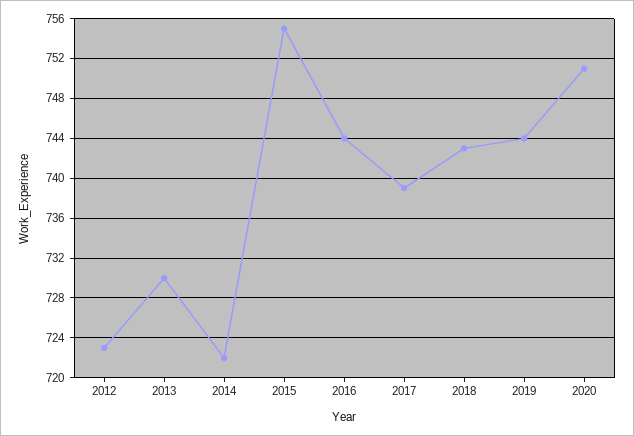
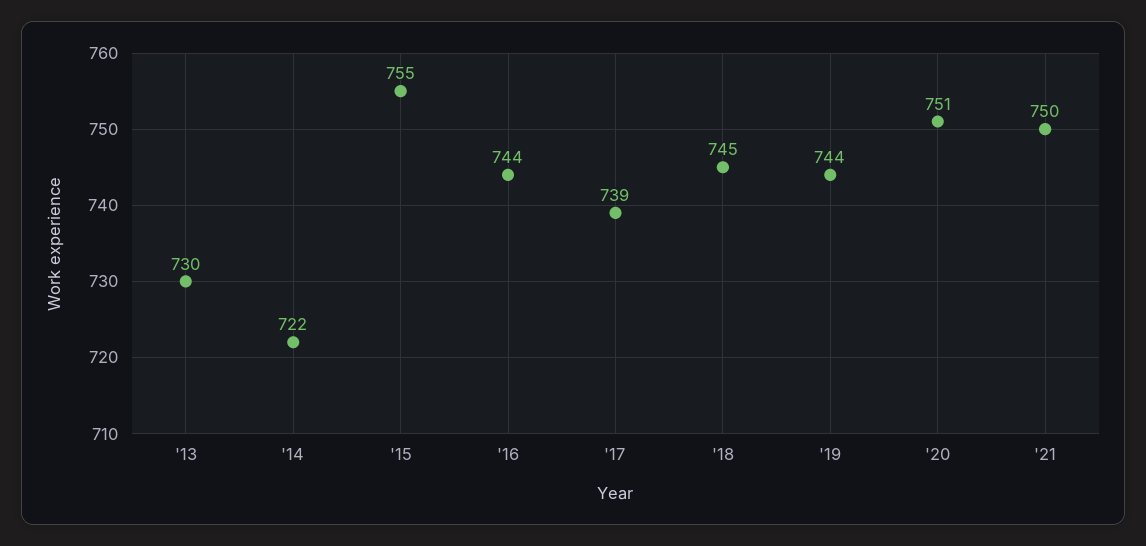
2012: 723 -> none
2018: 743 -> 745
'21: none -> 750

